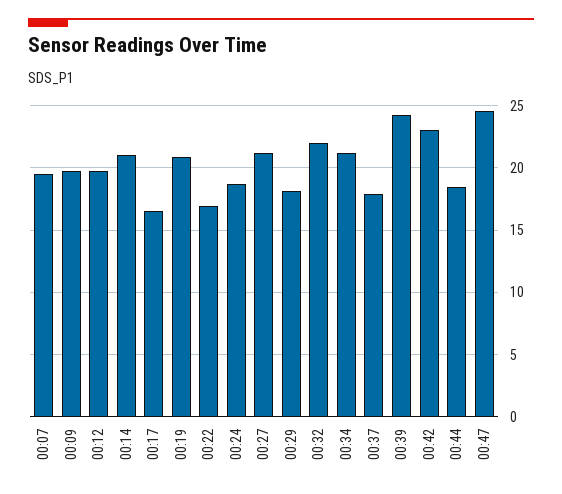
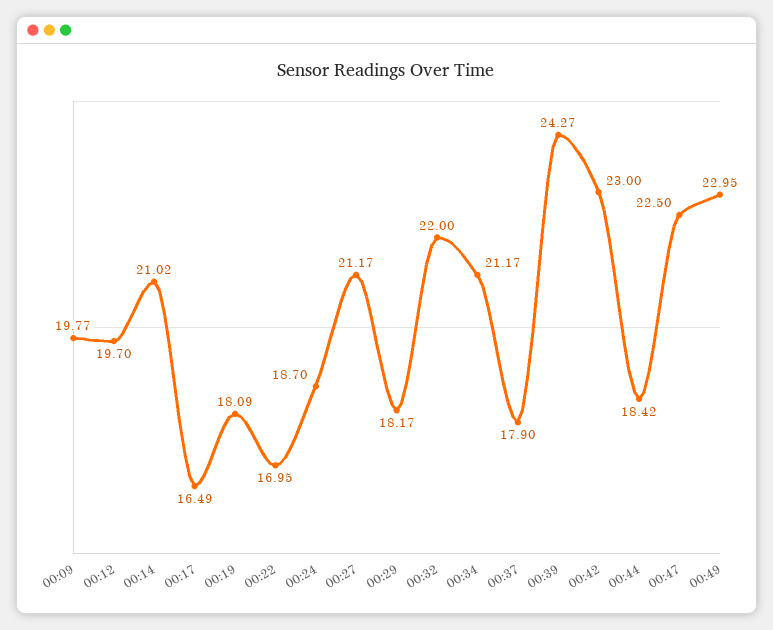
00:07: 19.5 -> none
00:19: 21 -> 18.09
00:47: 24.5 -> 22.5
00:49: none -> 22.95

